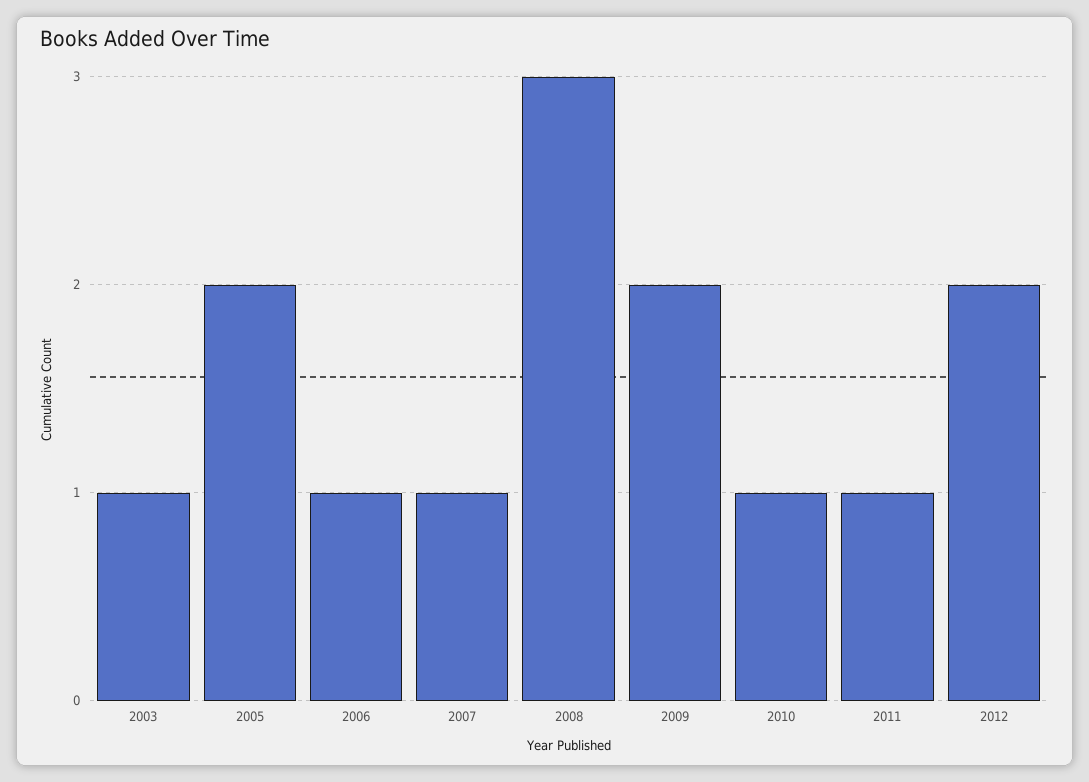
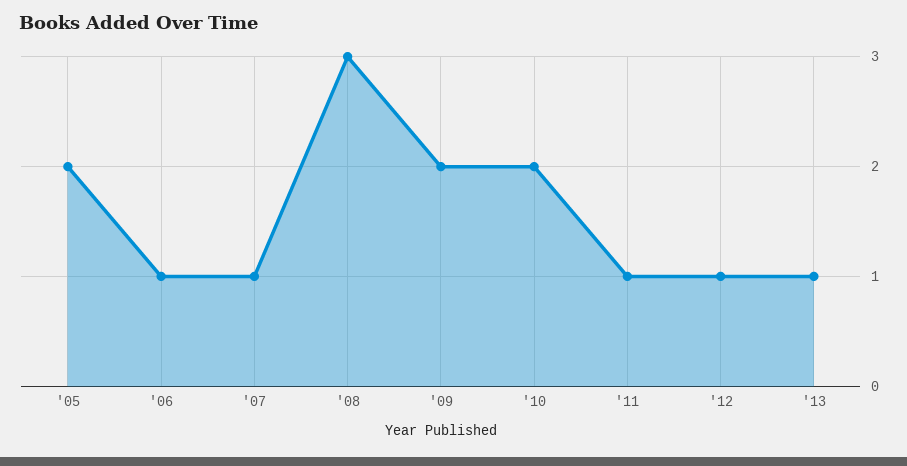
2003: 1 -> none
2010: 1 -> 2
2012: 2 -> 1
'13: none -> 1

